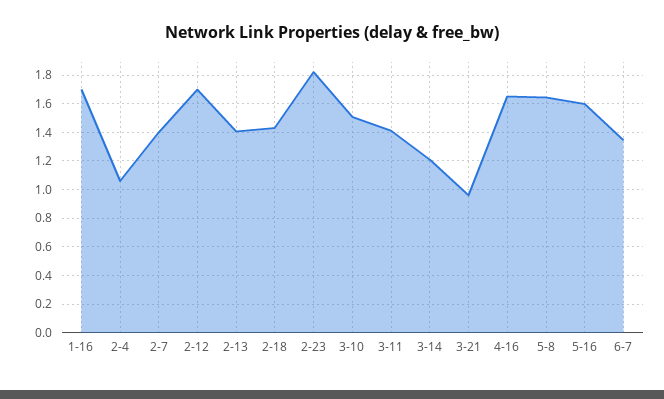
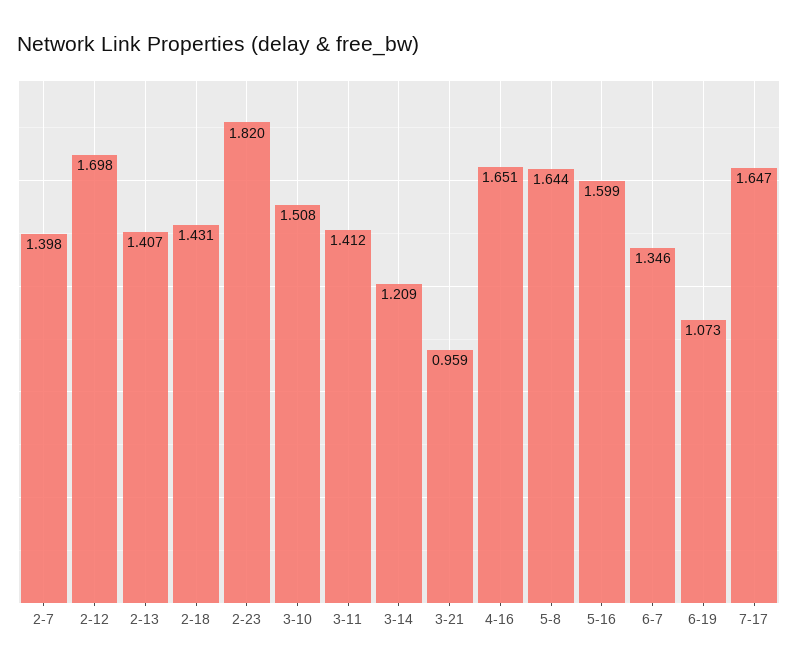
1-16: 1.7 -> none
2-4: 1.05 -> none
6-19: none -> 1.073
7-17: none -> 1.647

